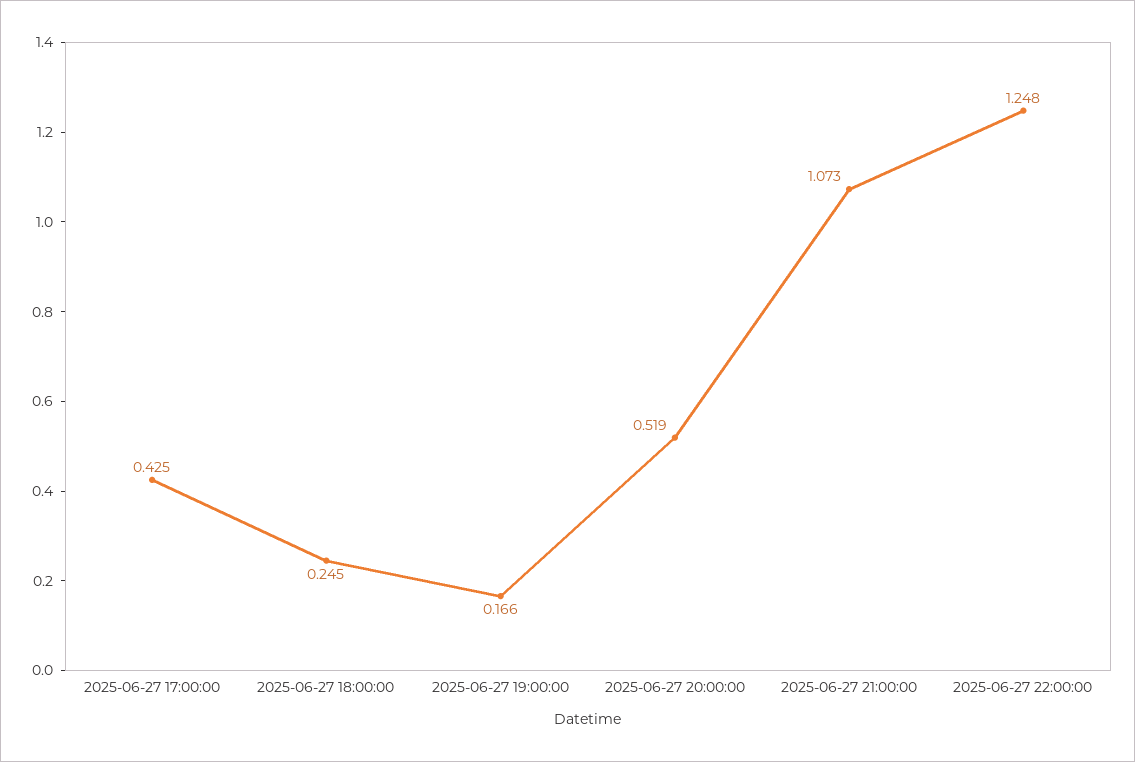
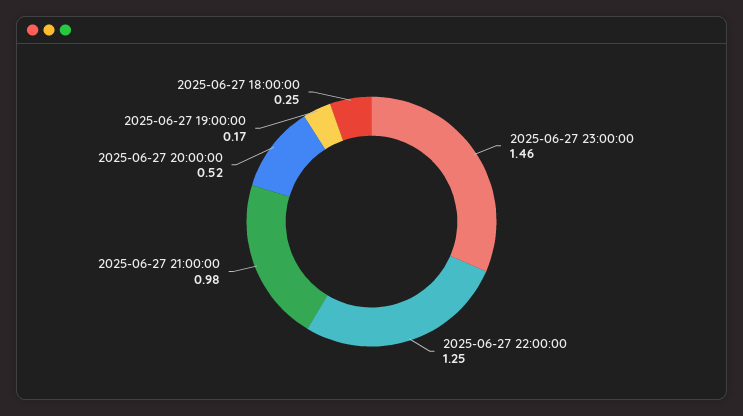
2025-06-27 17:00:00: 0.425 -> none
2025-06-27 21:00:00: 1.073 -> 0.98
2025-06-27 23:00:00: none -> 1.46

